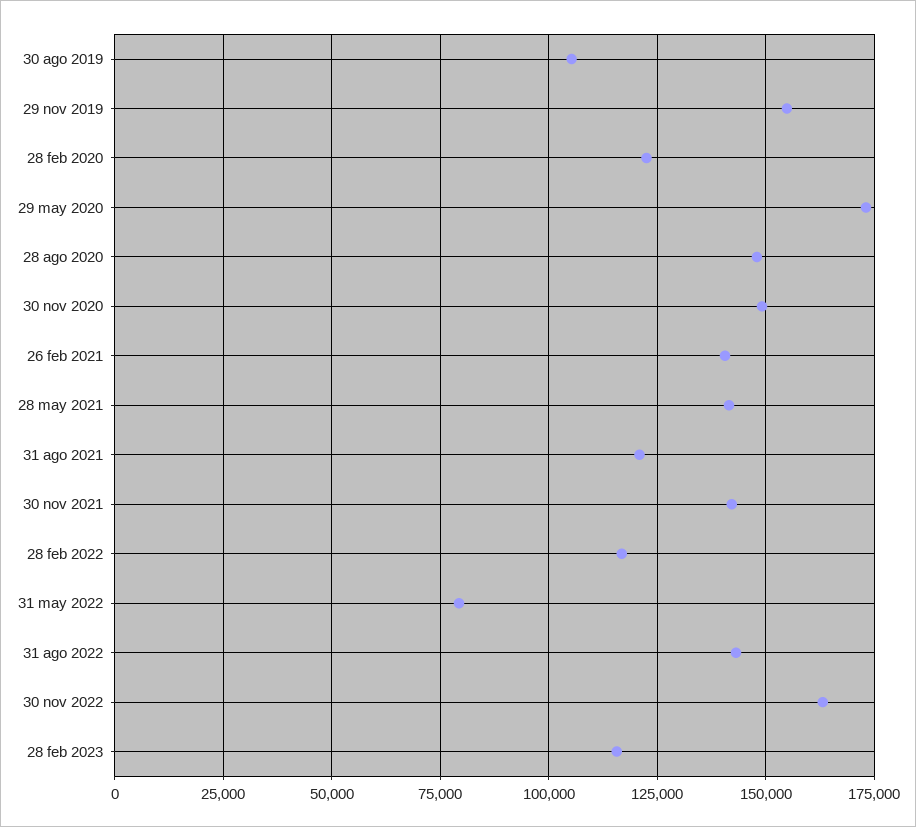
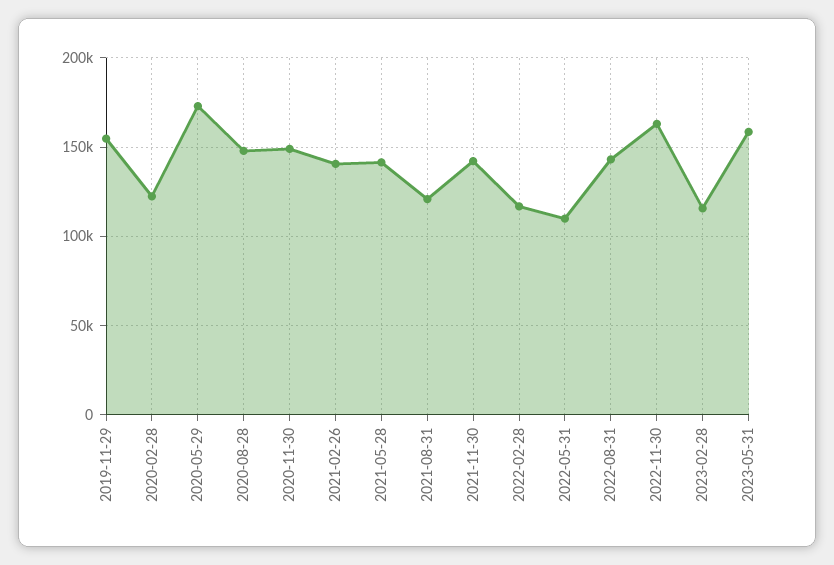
30 ago 2019: 105000 -> none
31 may 2022: 80000 -> 110000
2023-05-31: none -> 160000

